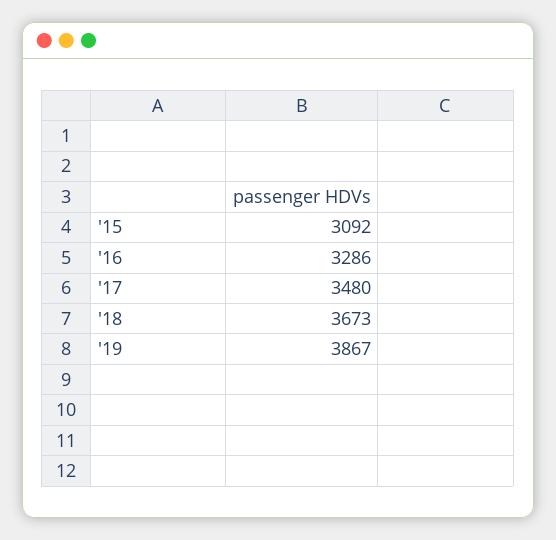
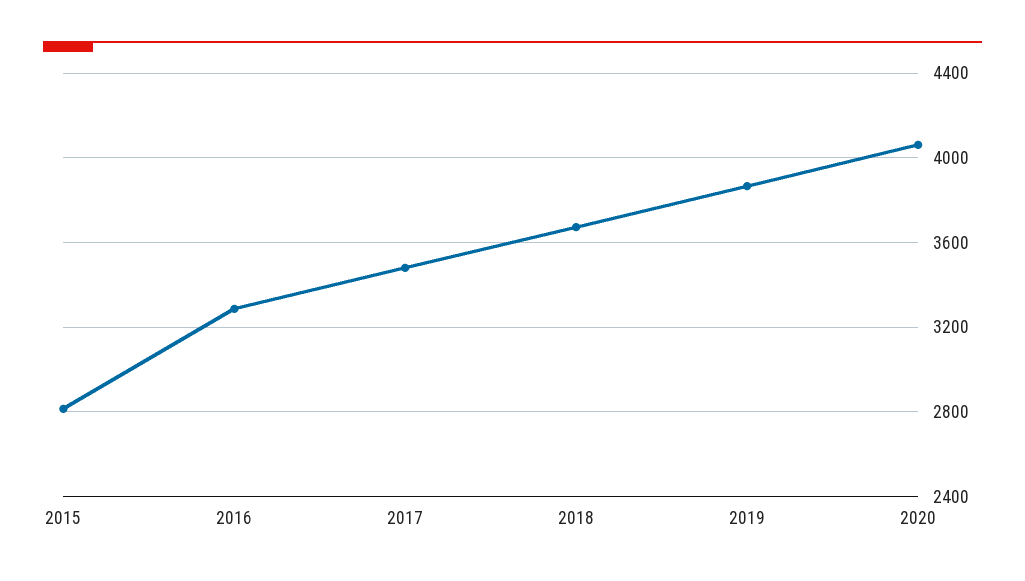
'15: 3092 -> 2800
2020: none -> 4050

